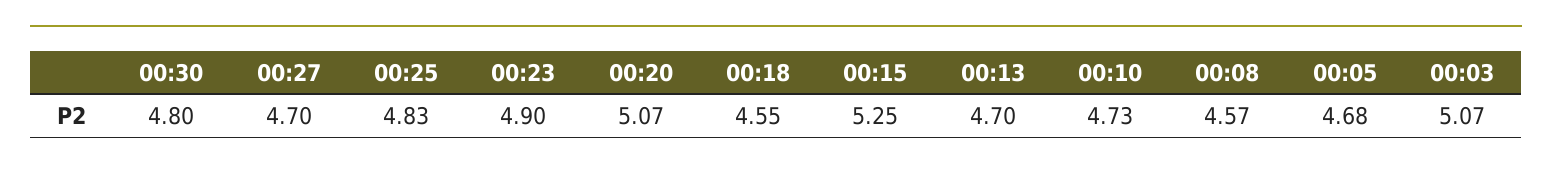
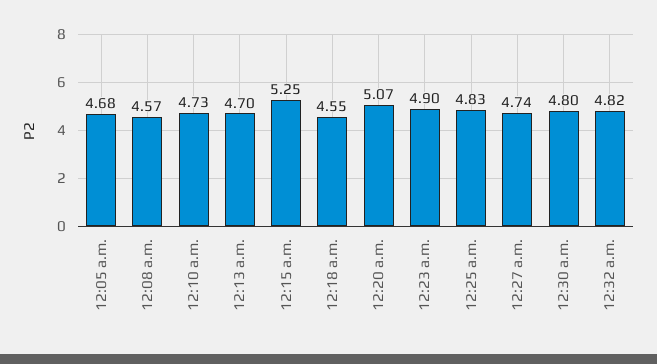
00:27: 4.7 -> 4.74
00:03: 5.07 -> none
12:32 a.m.: none -> 4.82

